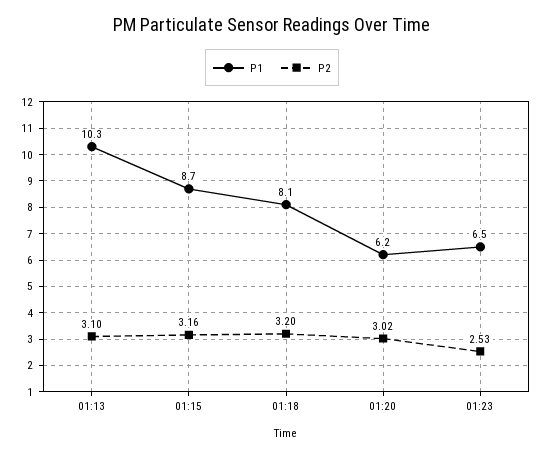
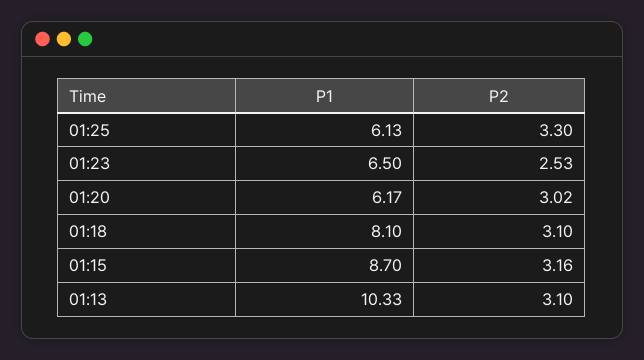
P2, 01:18: 3.2 -> 3.1
P1, 01:25: none -> 6.13
P2, 01:25: none -> 3.3

